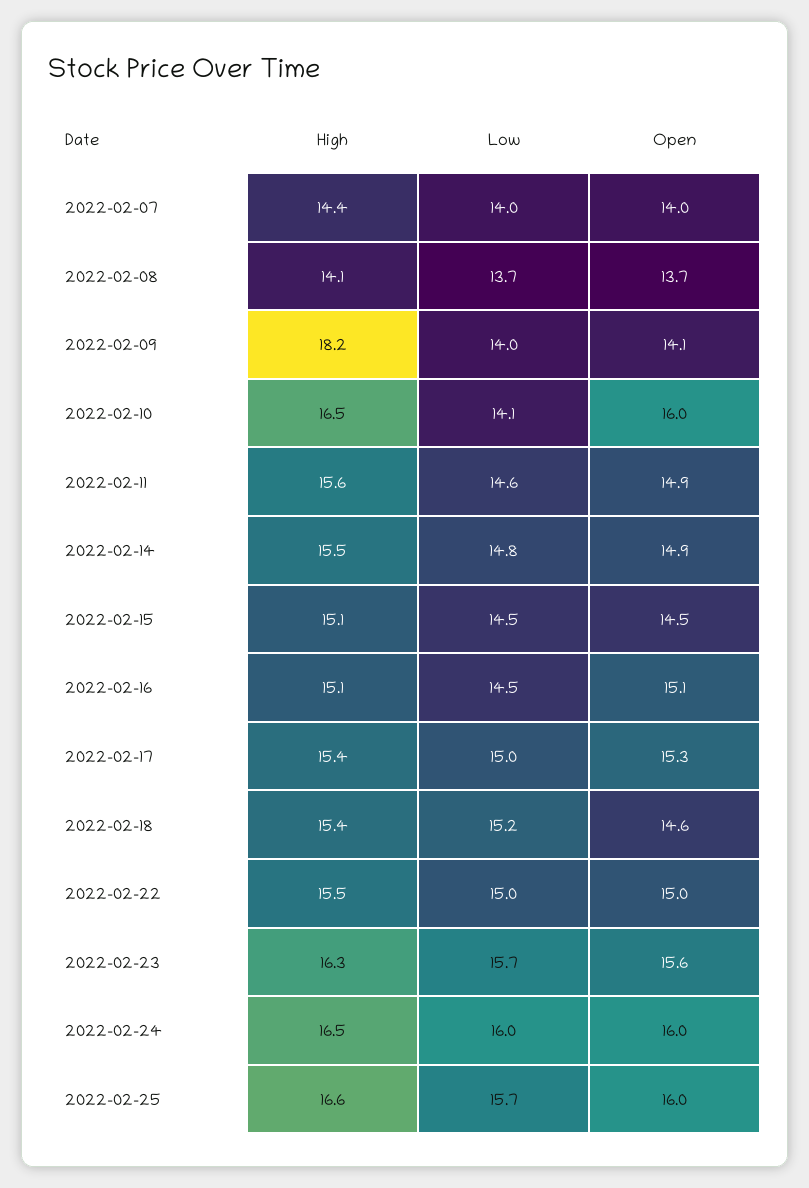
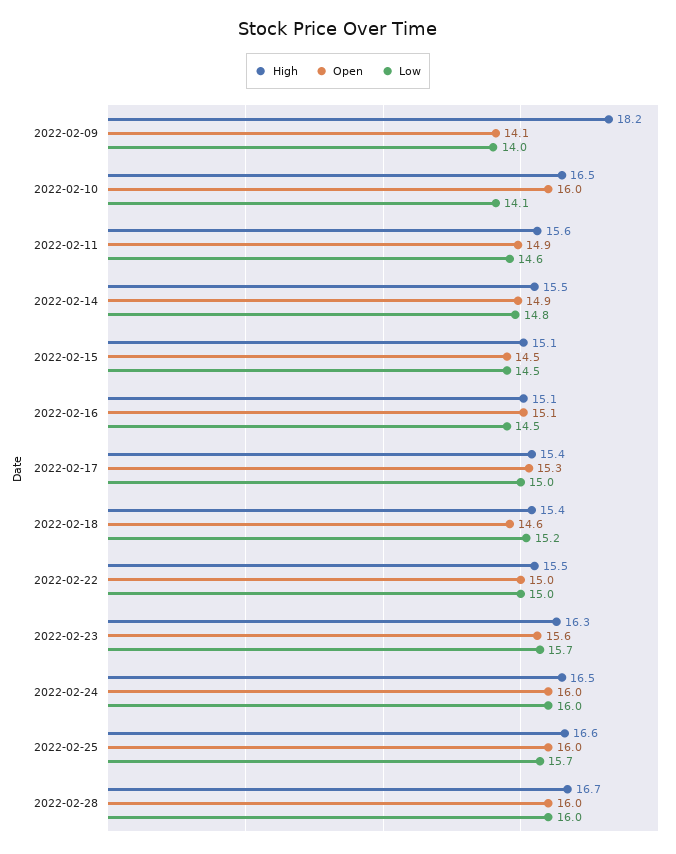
High, 2022-02-07: 14.4 -> none
Low, 2022-02-07: 14 -> none
Open, 2022-02-07: 14 -> none
High, 2022-02-08: 14.1 -> none
Low, 2022-02-08: 13.7 -> none
Open, 2022-02-08: 13.7 -> none
High, 2022-02-28: none -> 16.7
Open, 2022-02-28: none -> 16
Low, 2022-02-28: none -> 16

